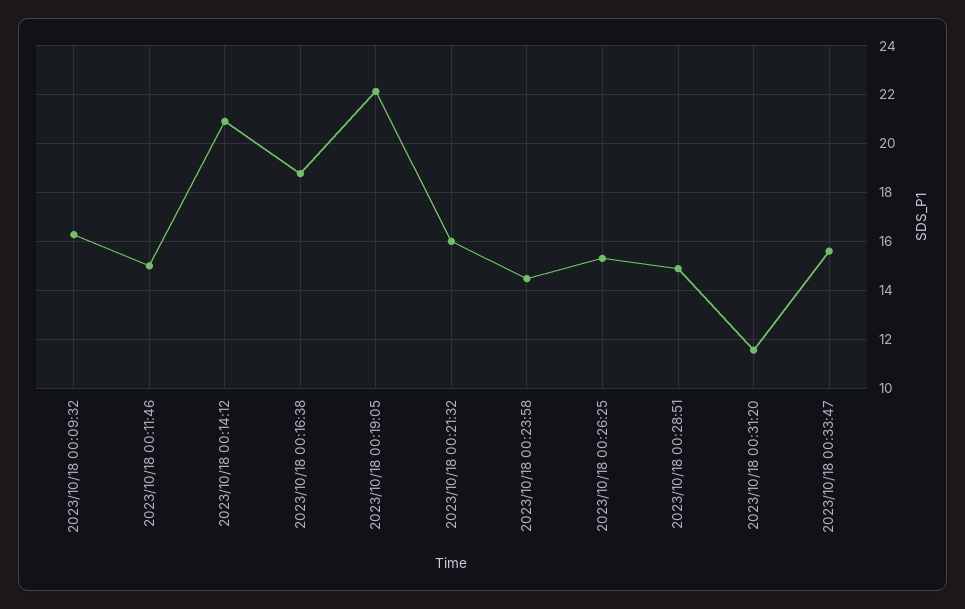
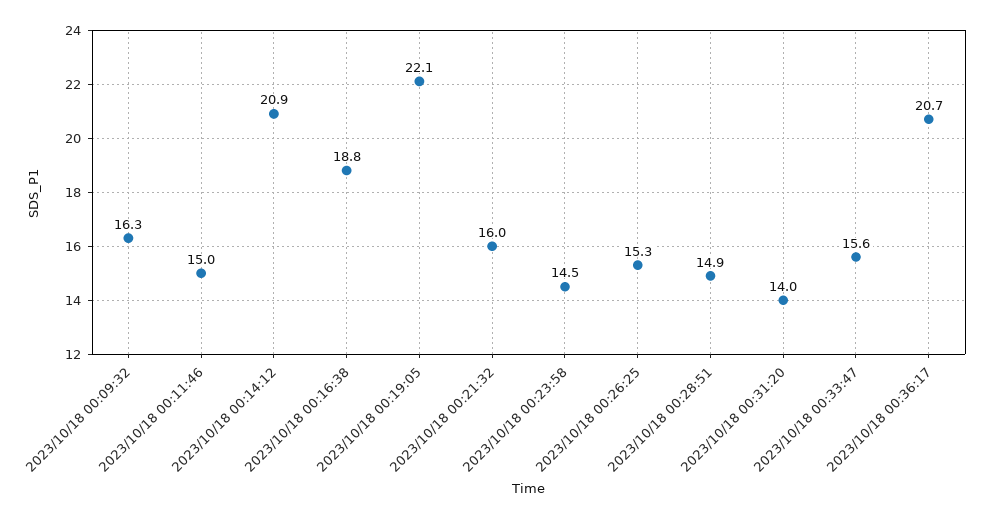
2023/10/18 00:31:20: 11.5 -> 14
2023/10/18 00:36:17: none -> 20.7

